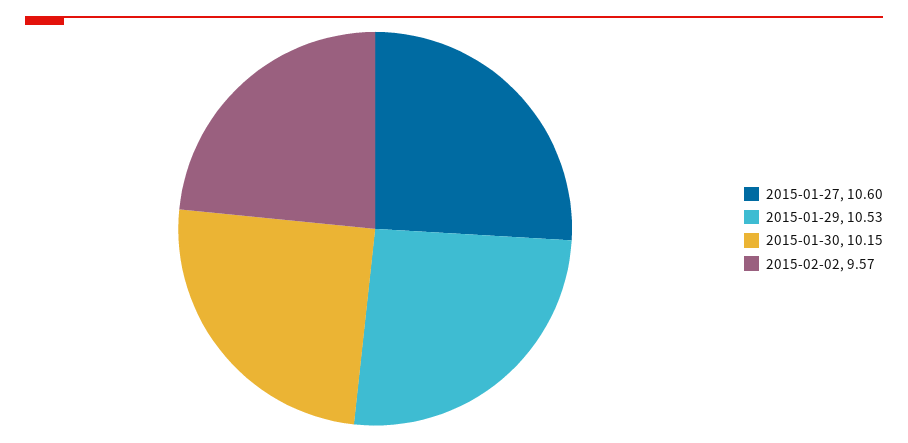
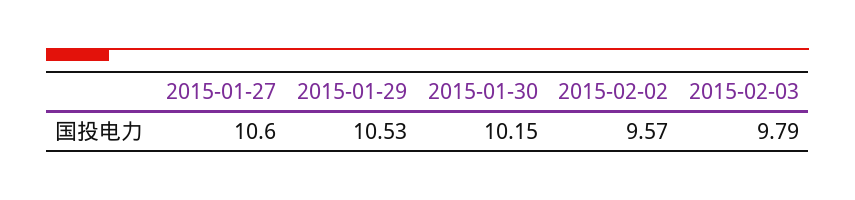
2015-02-03: none -> 9.79

